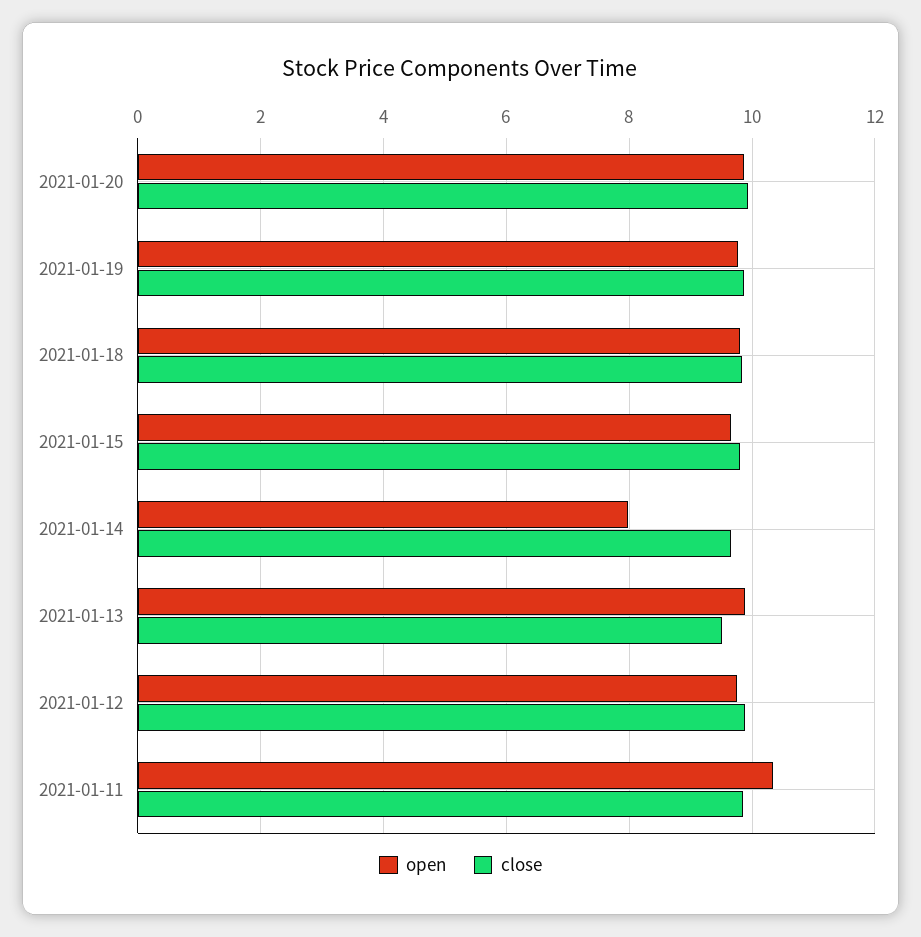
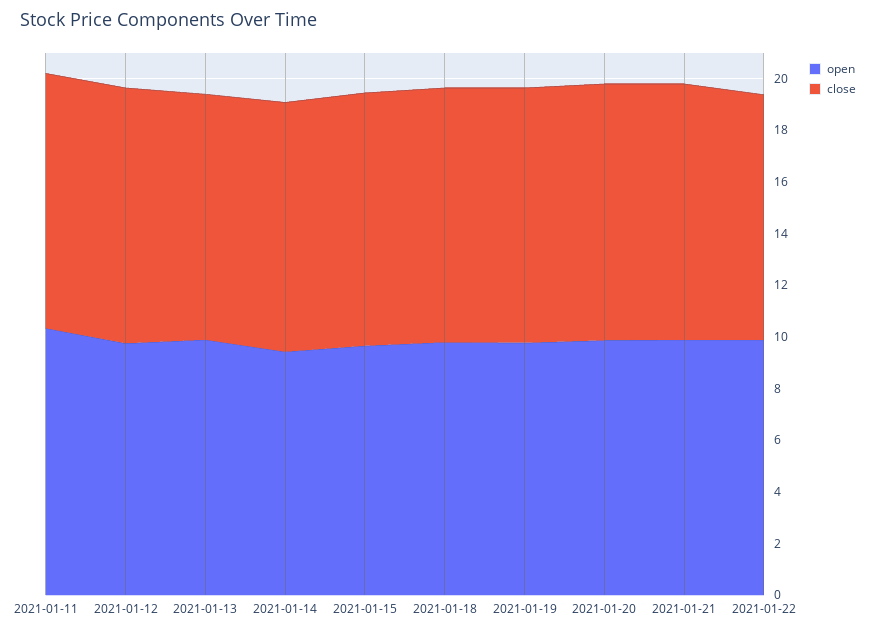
open, 2021-01-14: 8 -> 9.5
open, 2021-01-21: none -> 10
close, 2021-01-21: none -> 10
open, 2021-01-22: none -> 10
close, 2021-01-22: none -> 9.5

